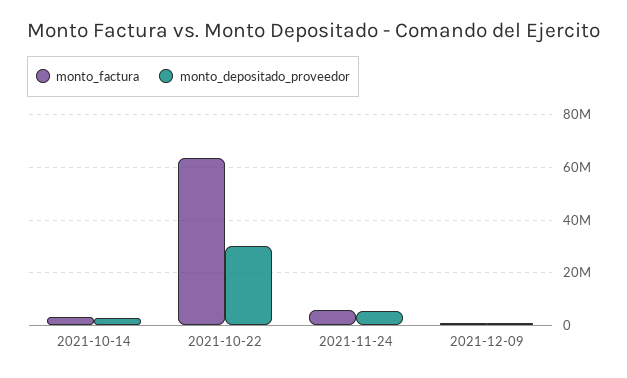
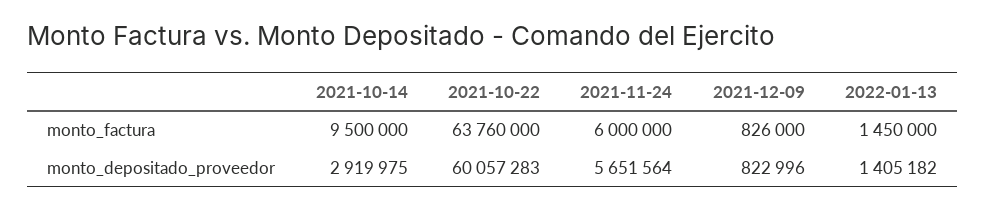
monto_factura, 2021-10-14: 2500000 -> 9500000
monto_depositado_proveedor, 2021-10-22: 30000000 -> 60057283
monto_factura, 2022-01-13: none -> 1450000
monto_depositado_proveedor, 2022-01-13: none -> 1405182

